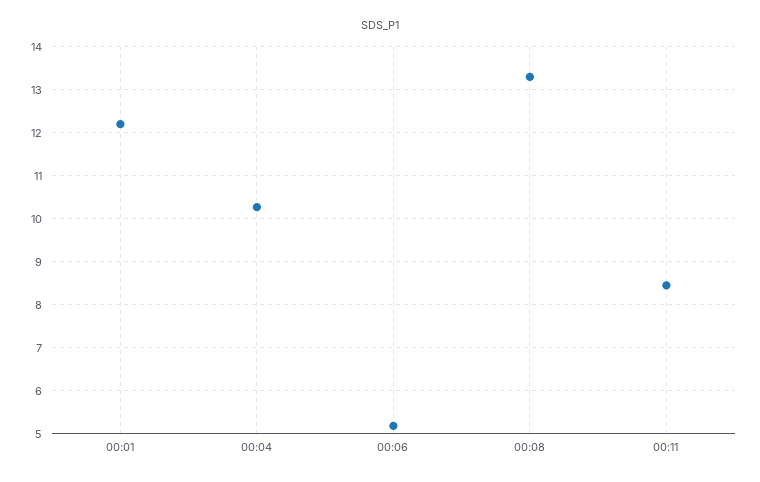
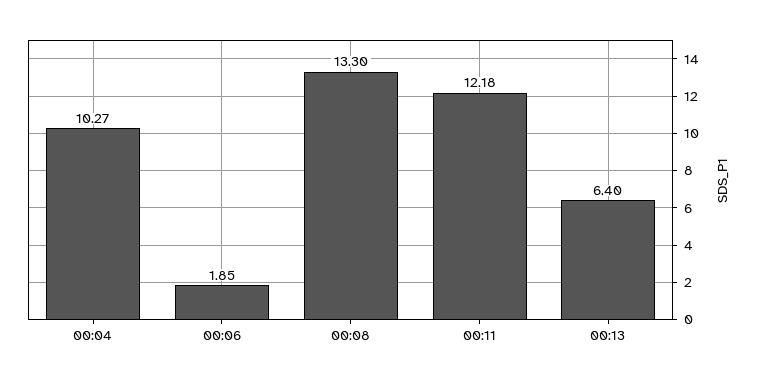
00:01: 12.2 -> none
00:06: 5.2 -> 1.85
00:11: 8.4 -> 12.18
00:13: none -> 6.4

